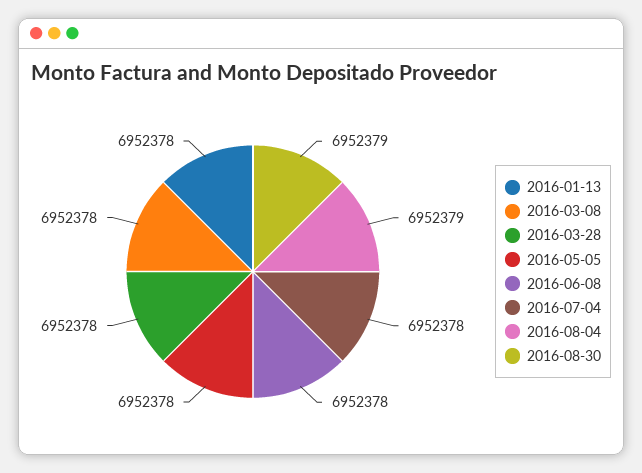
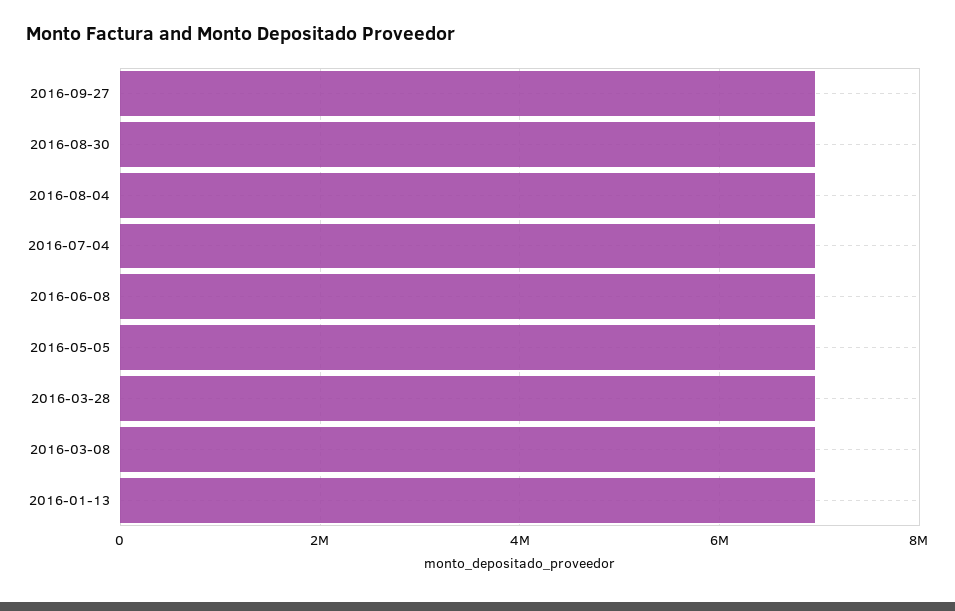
2016-09-27: none -> 7000000

